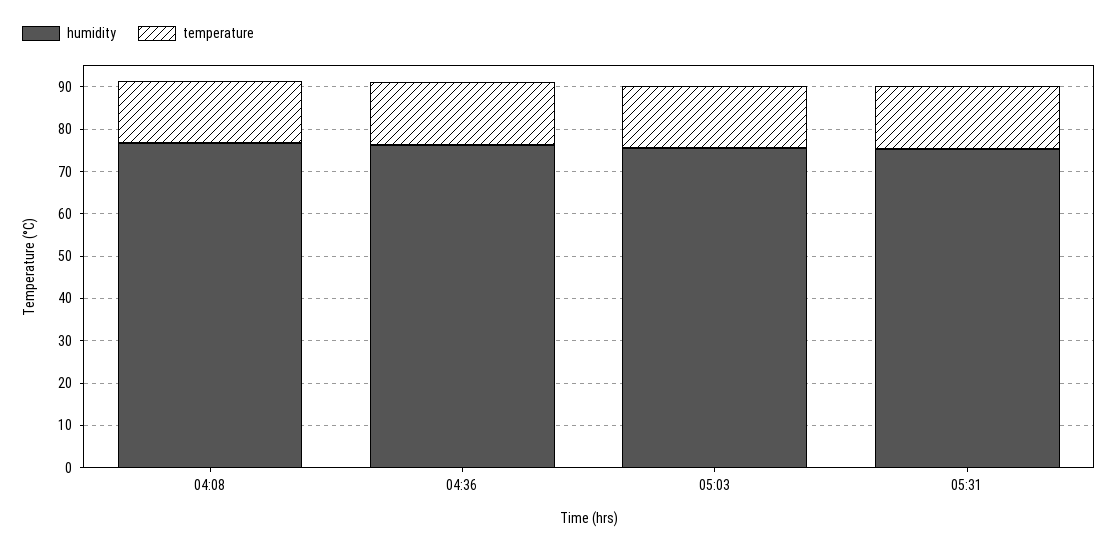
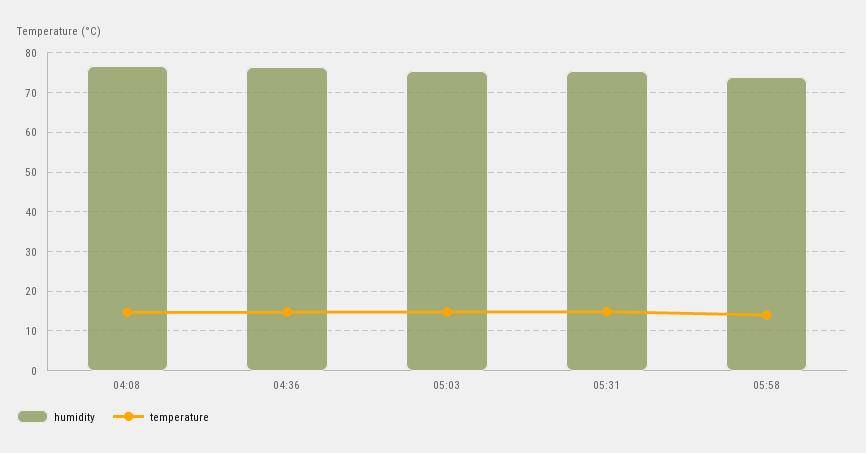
humidity, 05:58: none -> 74
temperature, 05:58: none -> 14

